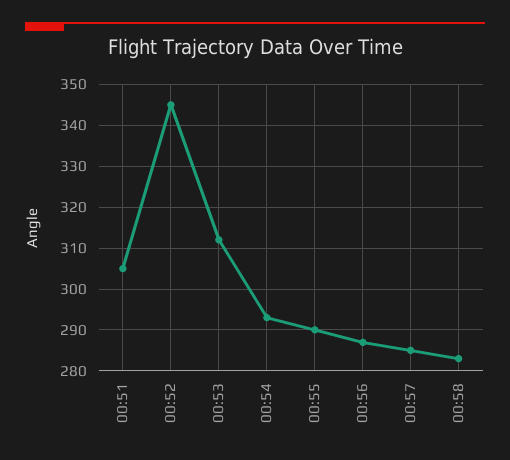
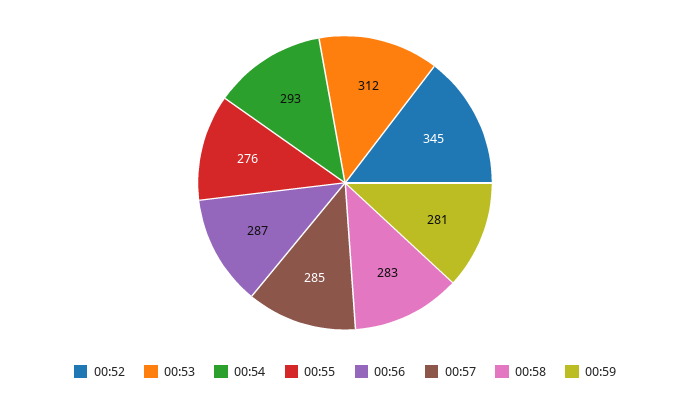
00:51: 305 -> none
00:55: 290 -> 276
00:59: none -> 281

